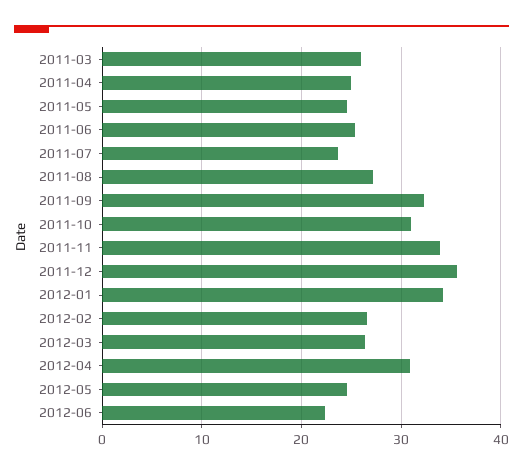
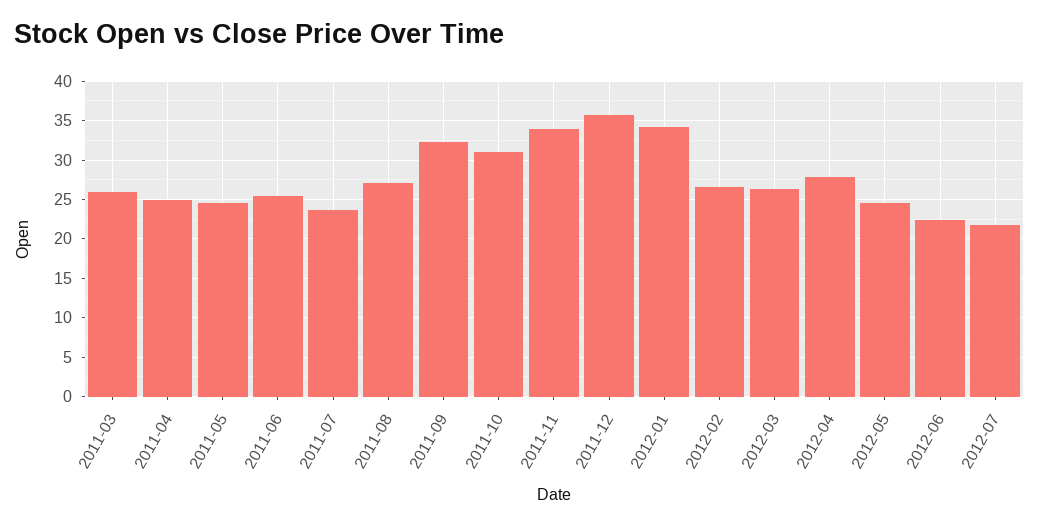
2012-04: 31 -> 28
2012-07: none -> 22

